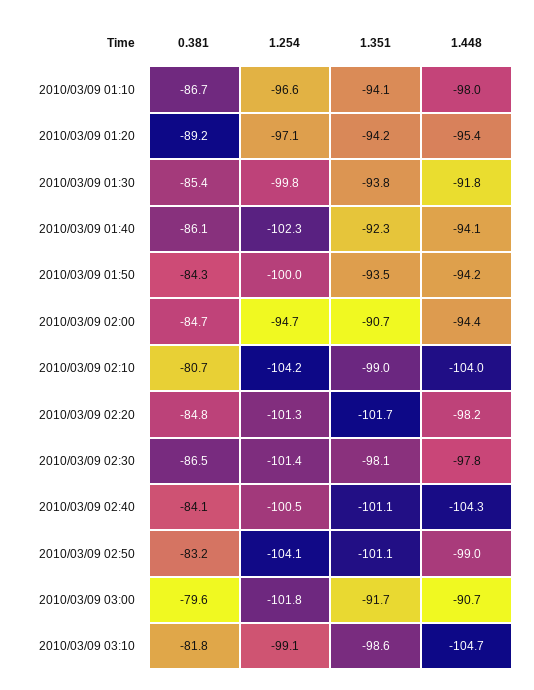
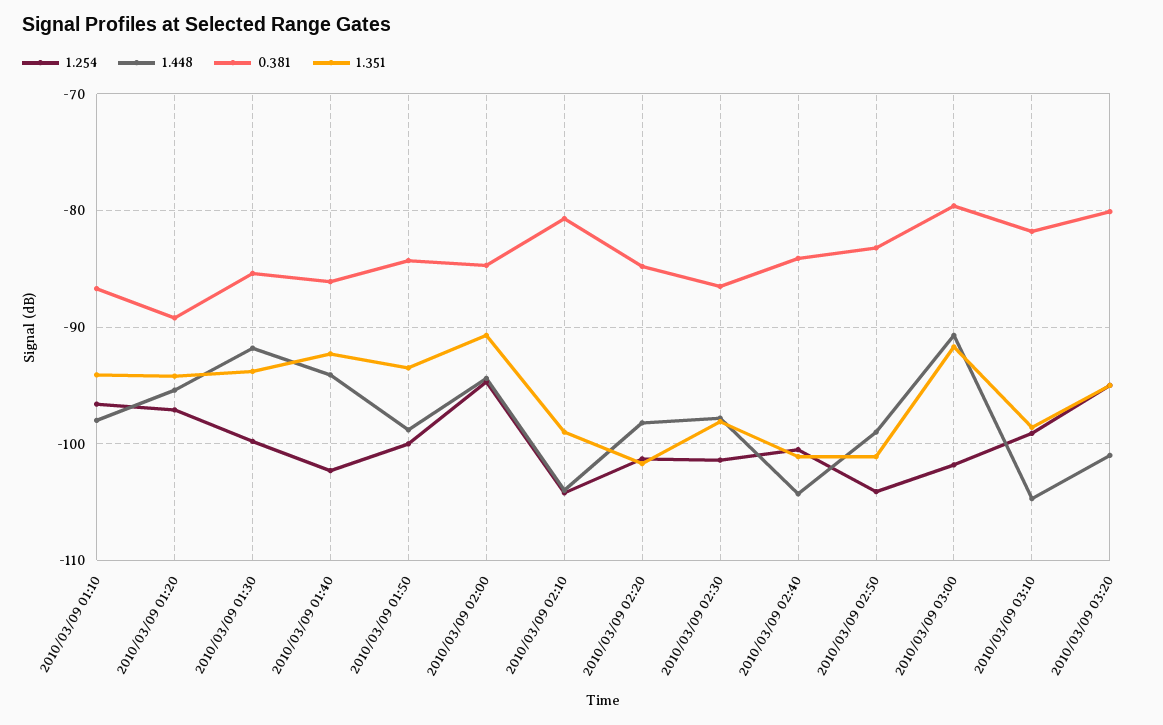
1.448, 2010/03/09 01:50: -94.2 -> -99
1.254, 2010/03/09 03:20: none -> -95
1.448, 2010/03/09 03:20: none -> -101
0.381, 2010/03/09 03:20: none -> -80
1.351, 2010/03/09 03:20: none -> -95

